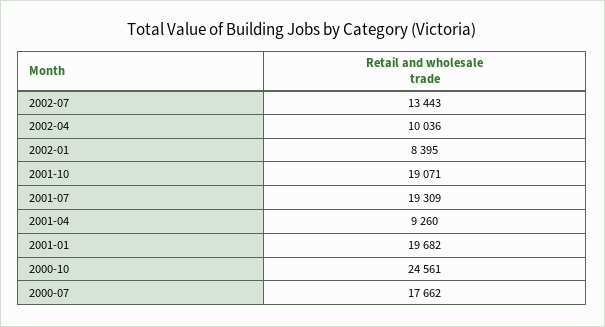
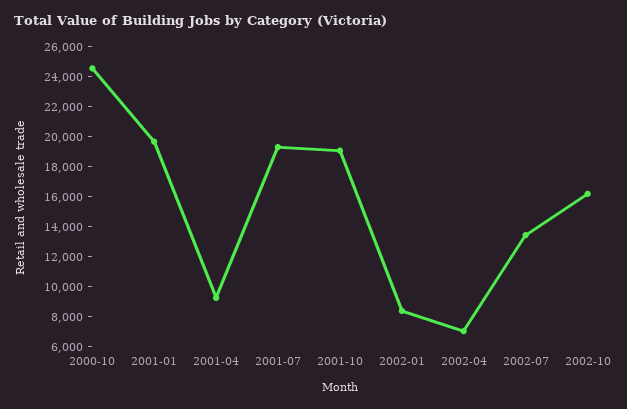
2002-04: 10036 -> 7000
2000-07: 17662 -> none
2002-10: none -> 16000

